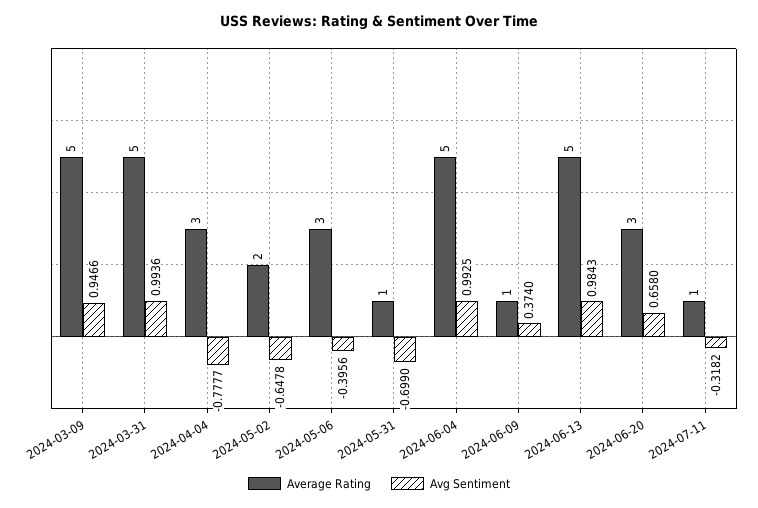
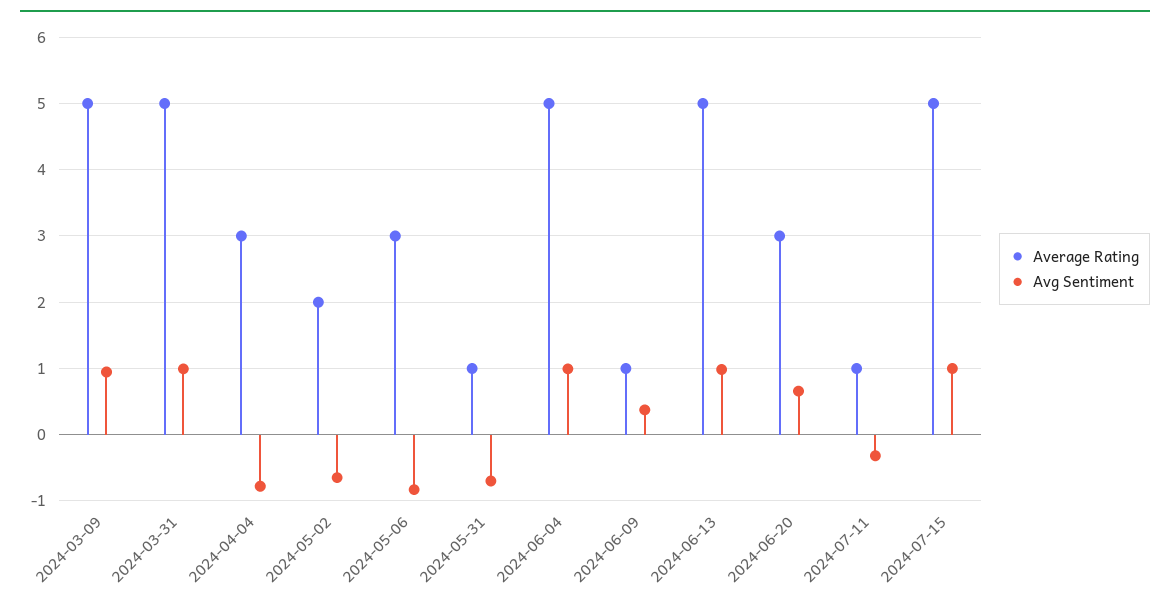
Avg Sentiment, 2024-05-06: -0.3956 -> -0.8
Average Rating, 2024-07-15: none -> 5
Avg Sentiment, 2024-07-15: none -> 1

